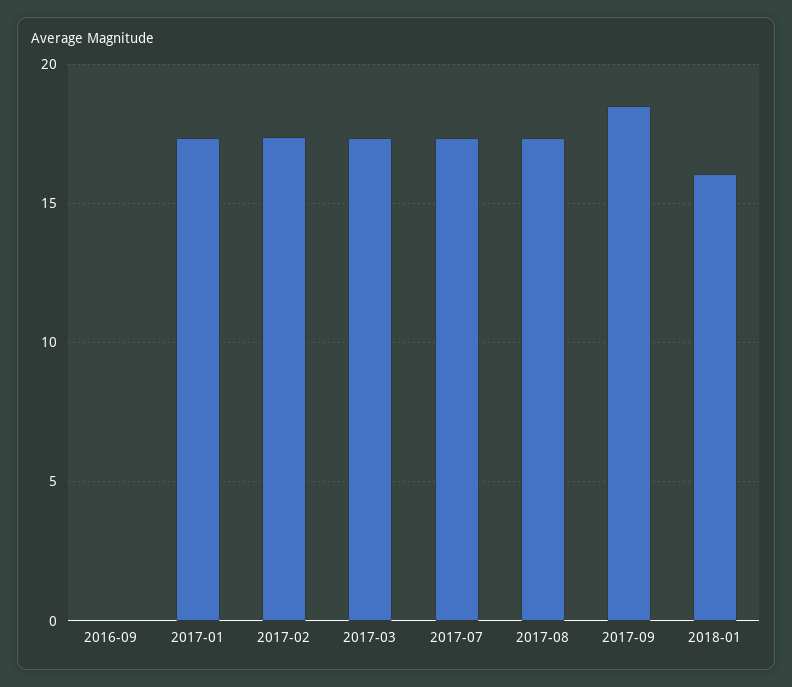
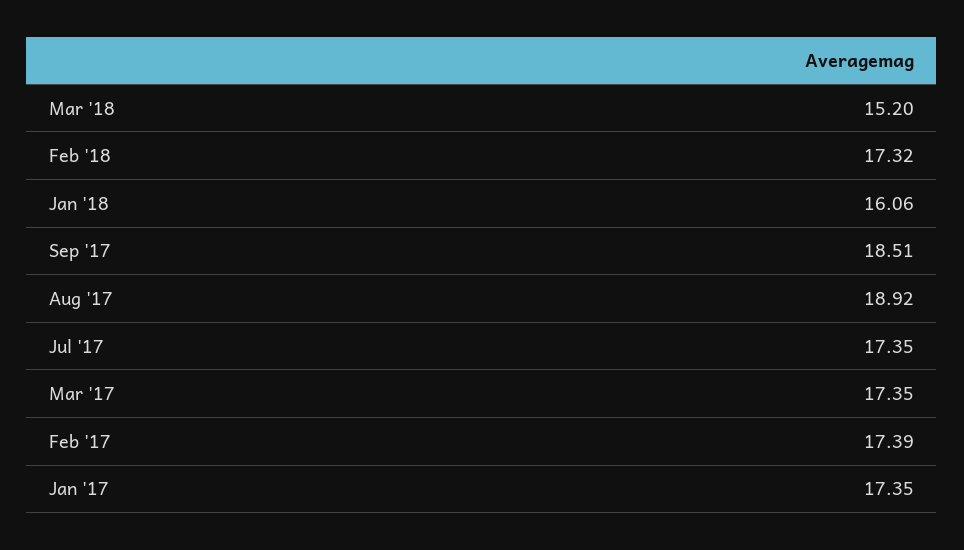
2016-09: 0 -> none
2017-08: 17.5 -> 18.92
Mar '18: none -> 15.2
Feb '18: none -> 17.32

